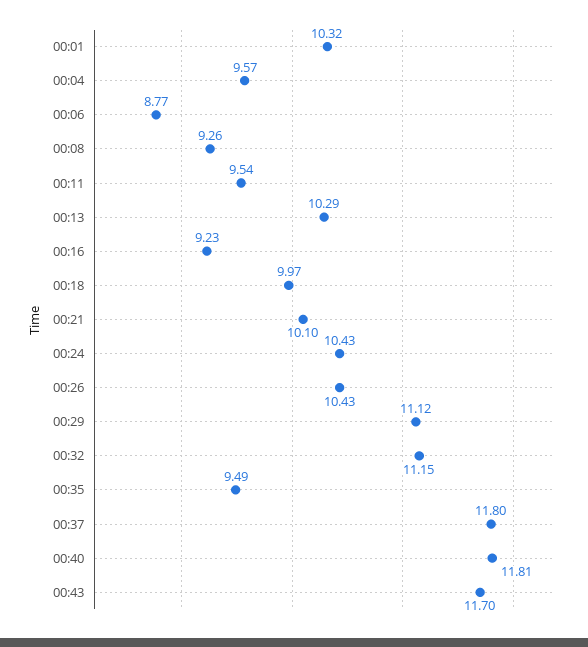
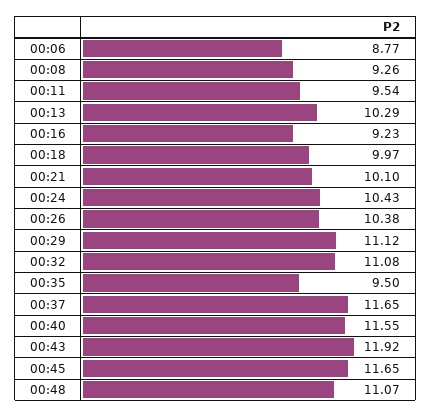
00:01: 10.32 -> none
00:04: 9.57 -> none
00:26: 10.43 -> 10.38
00:32: 11.15 -> 11.08
00:35: 9.49 -> 9.5
00:37: 11.8 -> 11.65
00:40: 11.81 -> 11.55
00:43: 11.7 -> 11.92
00:45: none -> 11.65
00:48: none -> 11.07

